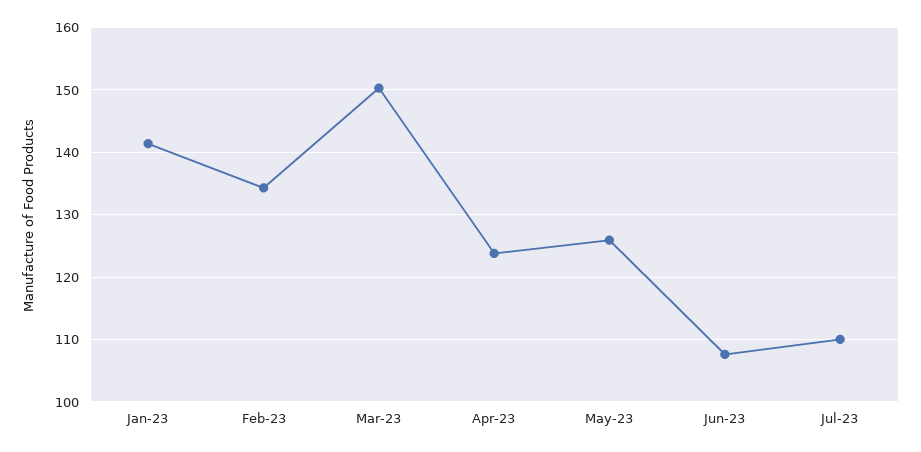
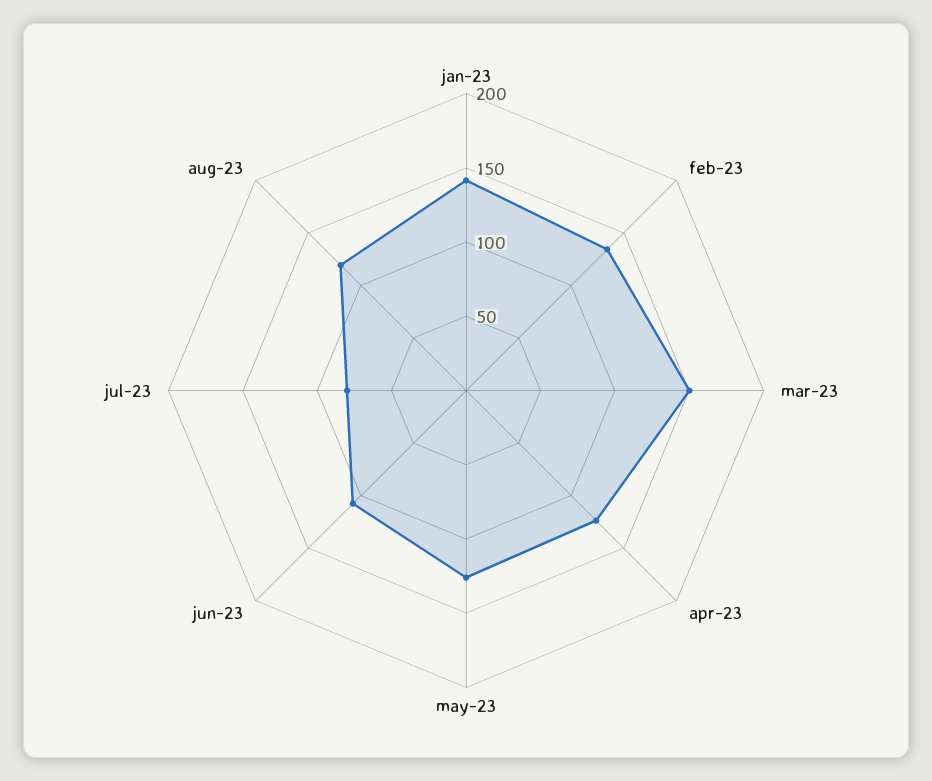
Jul-23: 110 -> 80
aug-23: none -> 120

